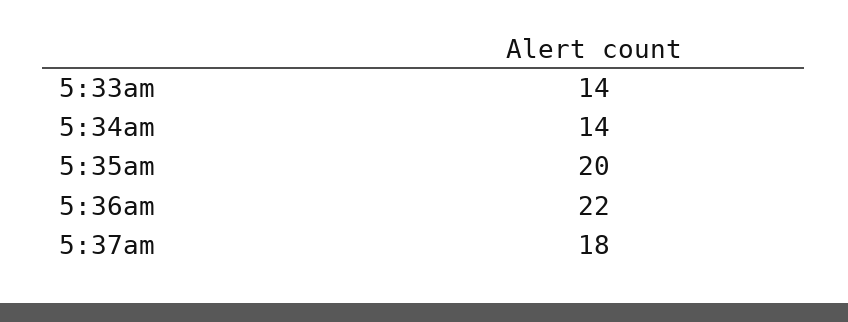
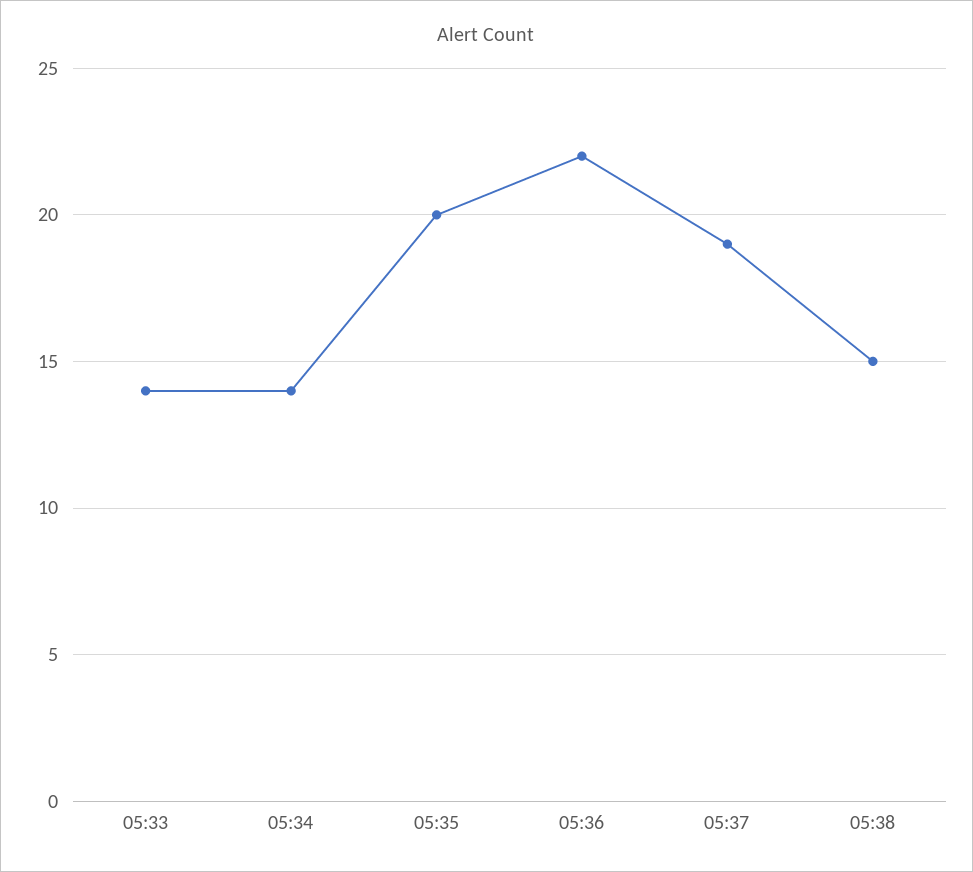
5:37am: 18 -> 19
05:38: none -> 15

